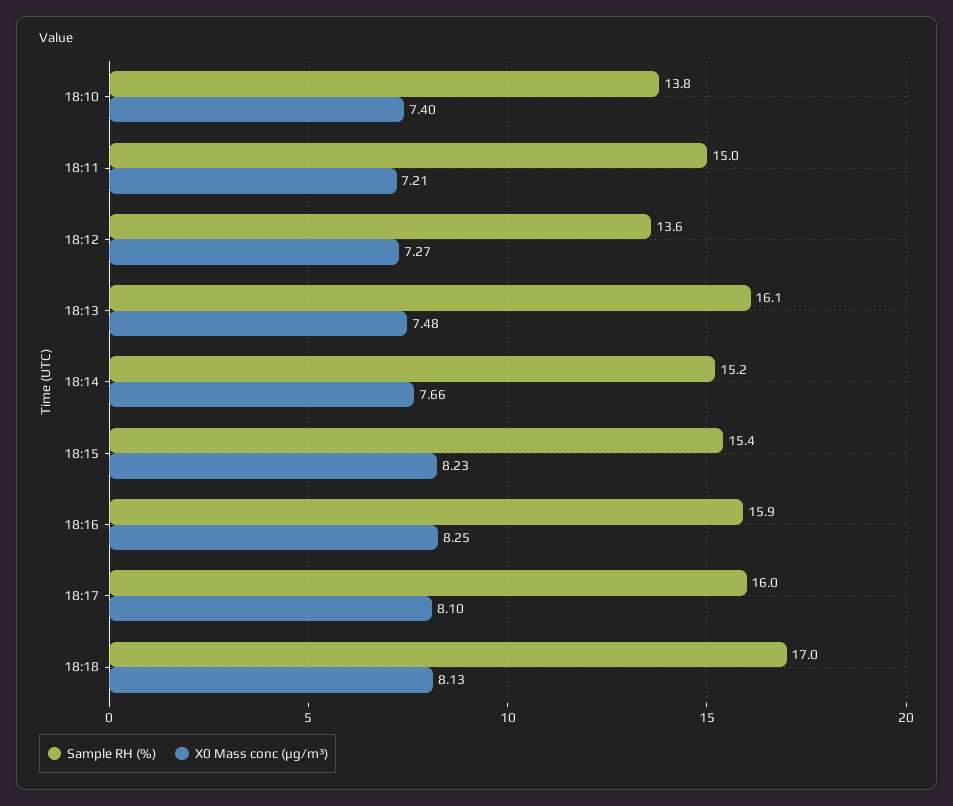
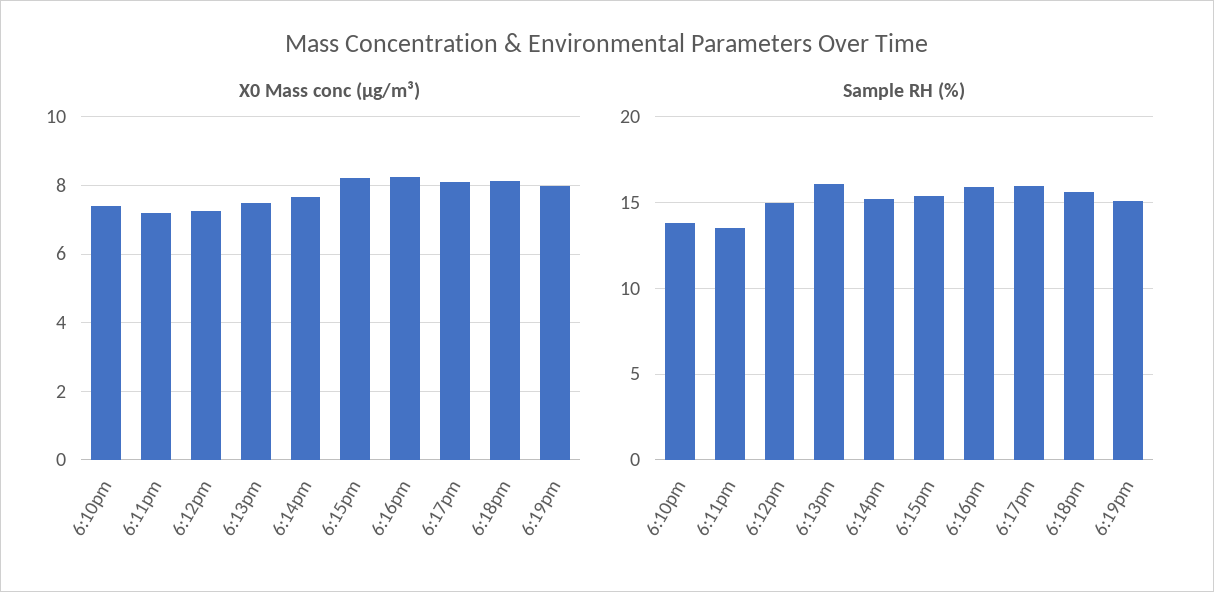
Sample RH (%), 18:11: 15 -> 13.5
Sample RH (%), 18:12: 13.6 -> 15
Sample RH (%), 18:18: 17 -> 15.5
X0 Mass conc (μg/m³), 6:19pm: none -> 8
Sample RH (%), 6:19pm: none -> 15

